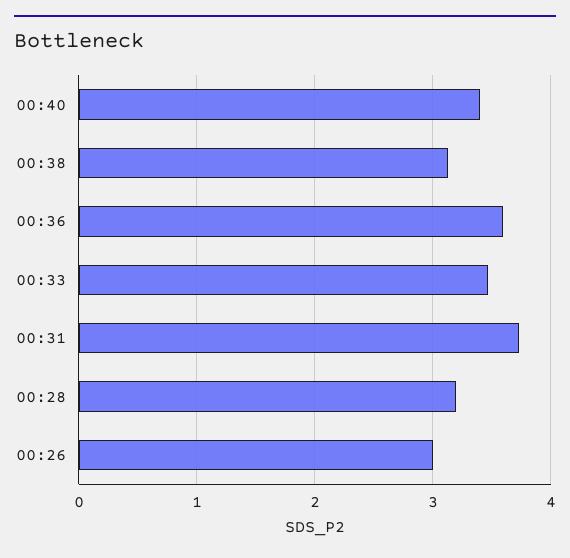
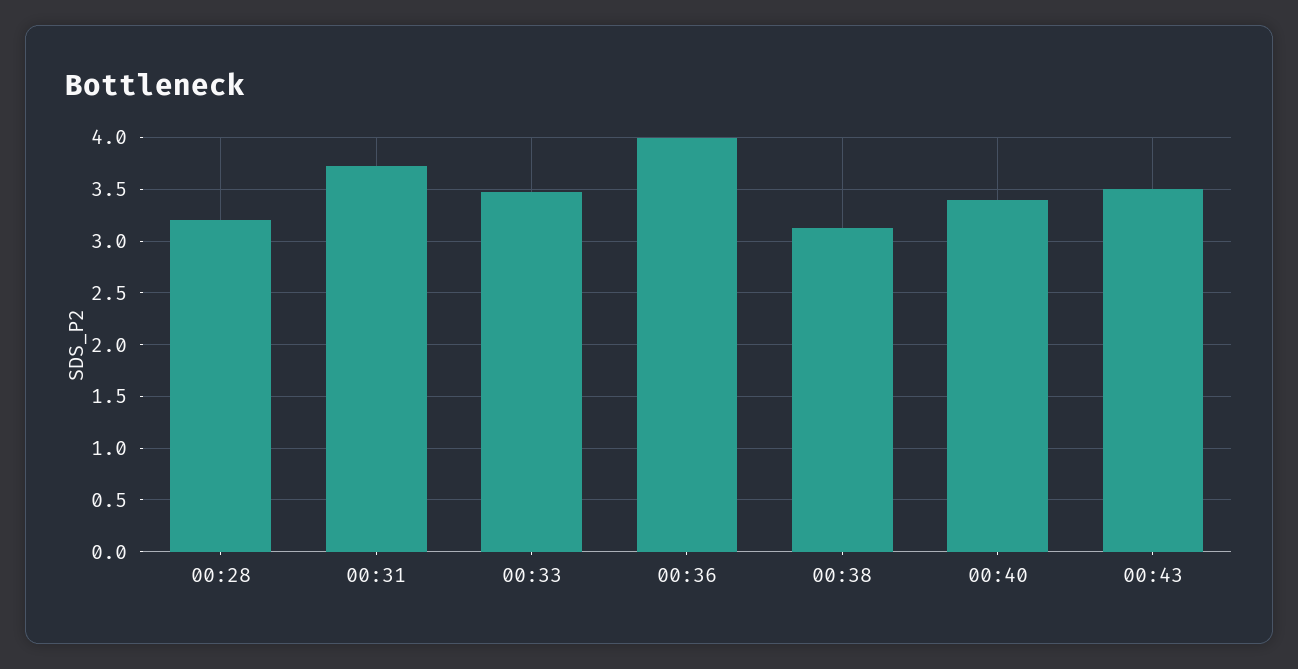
00:36: 3.6 -> 4
00:26: 3 -> none
00:43: none -> 3.5

